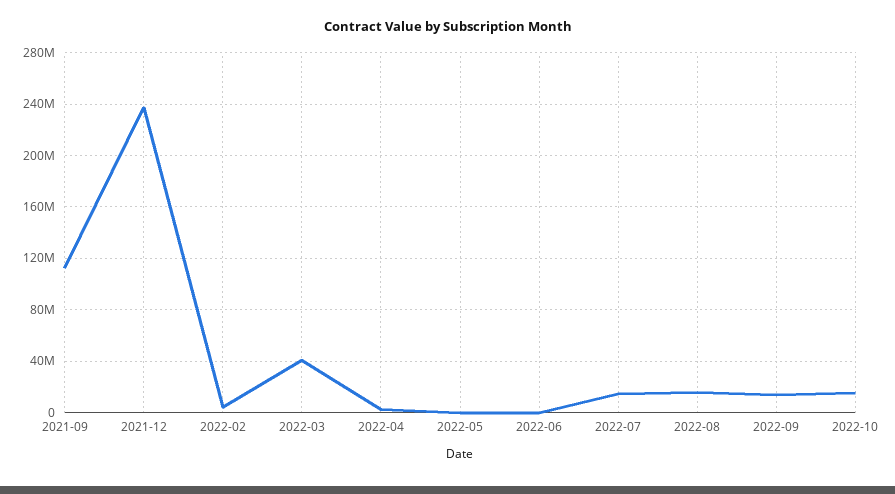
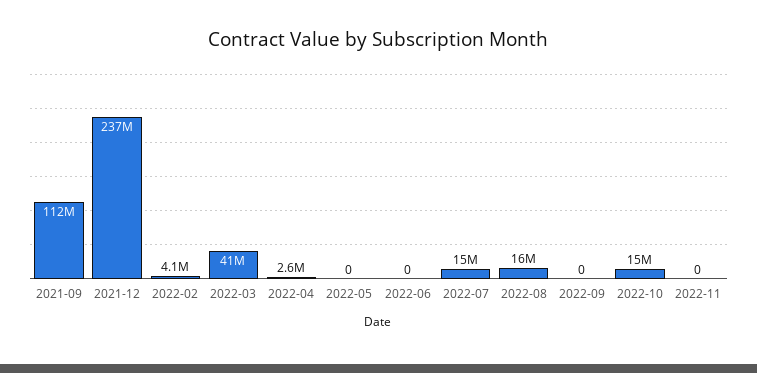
2022-09: 15000000 -> 0
2022-11: none -> 0

